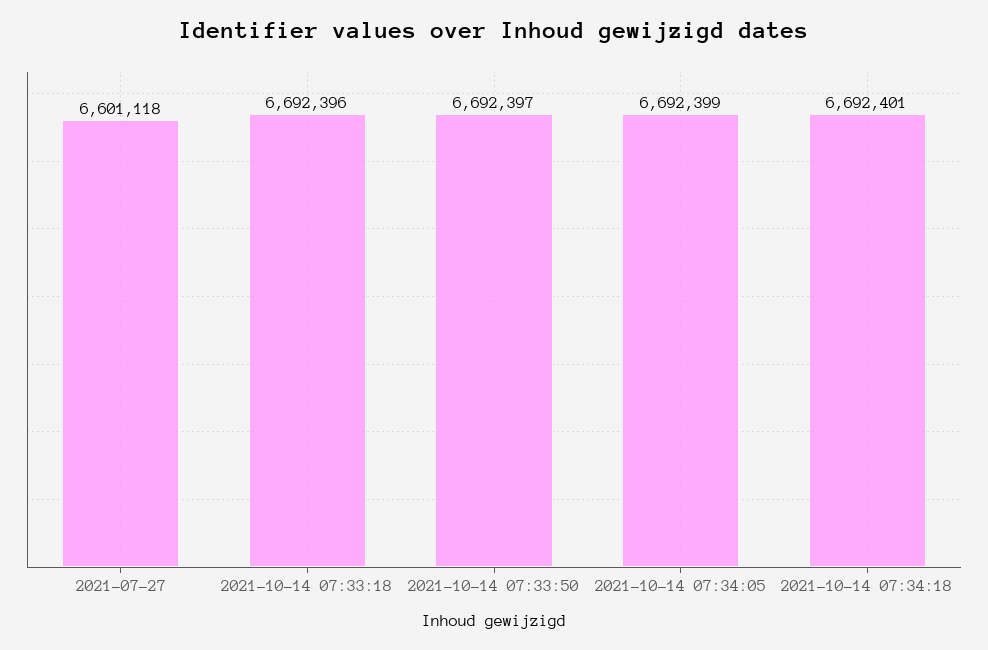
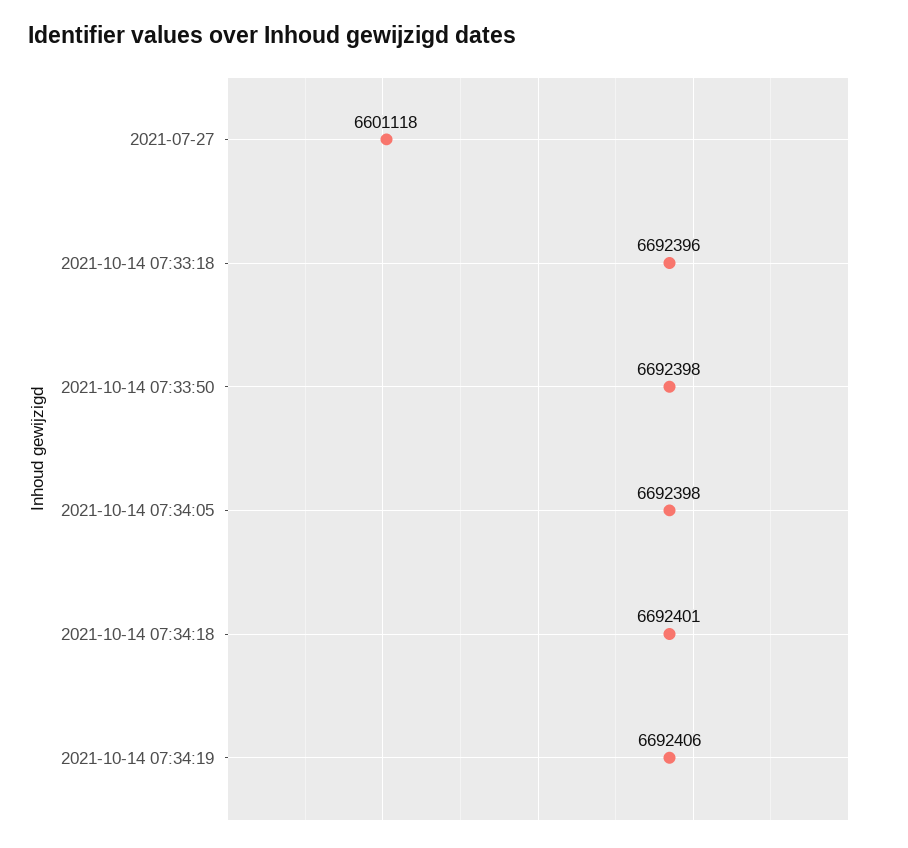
2021-10-14 07:33:50: 6692397 -> 6692398
2021-10-14 07:34:05: 6692399 -> 6692398
2021-10-14 07:34:19: none -> 6692406

